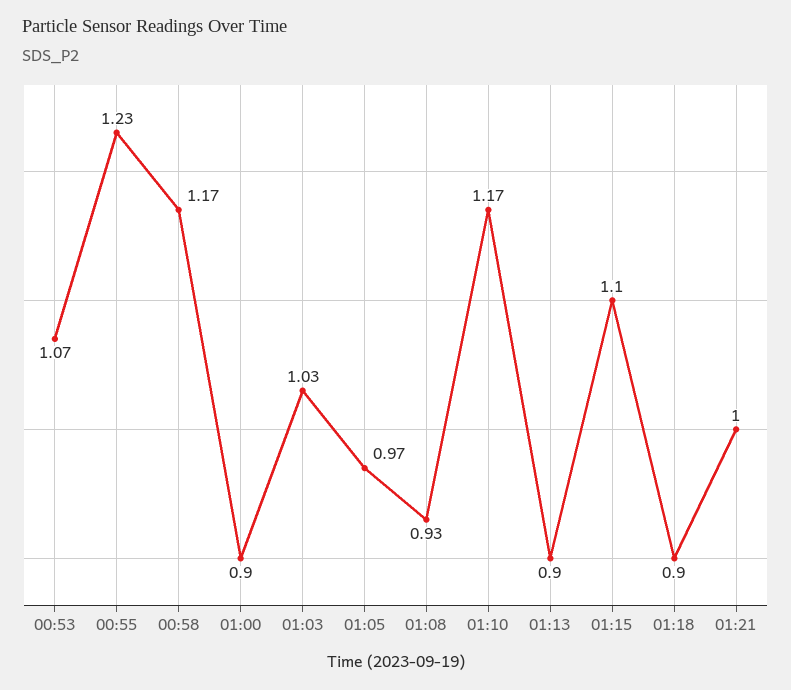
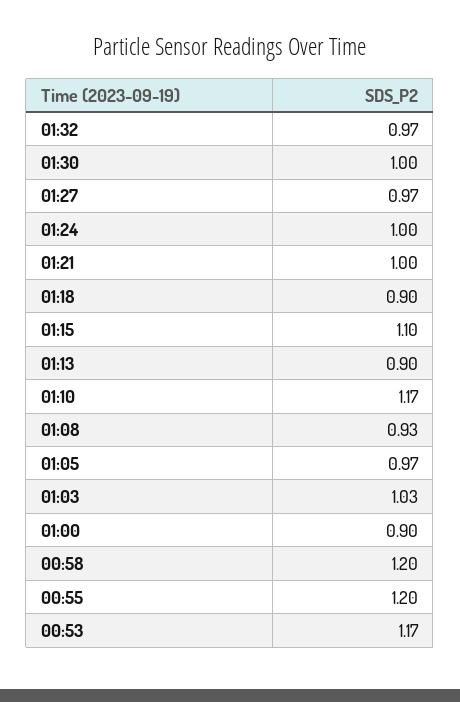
00:53: 1.07 -> 1.17
00:55: 1.23 -> 1.2
00:58: 1.17 -> 1.2
01:32: none -> 0.97
01:30: none -> 1
01:27: none -> 0.97
01:24: none -> 1

